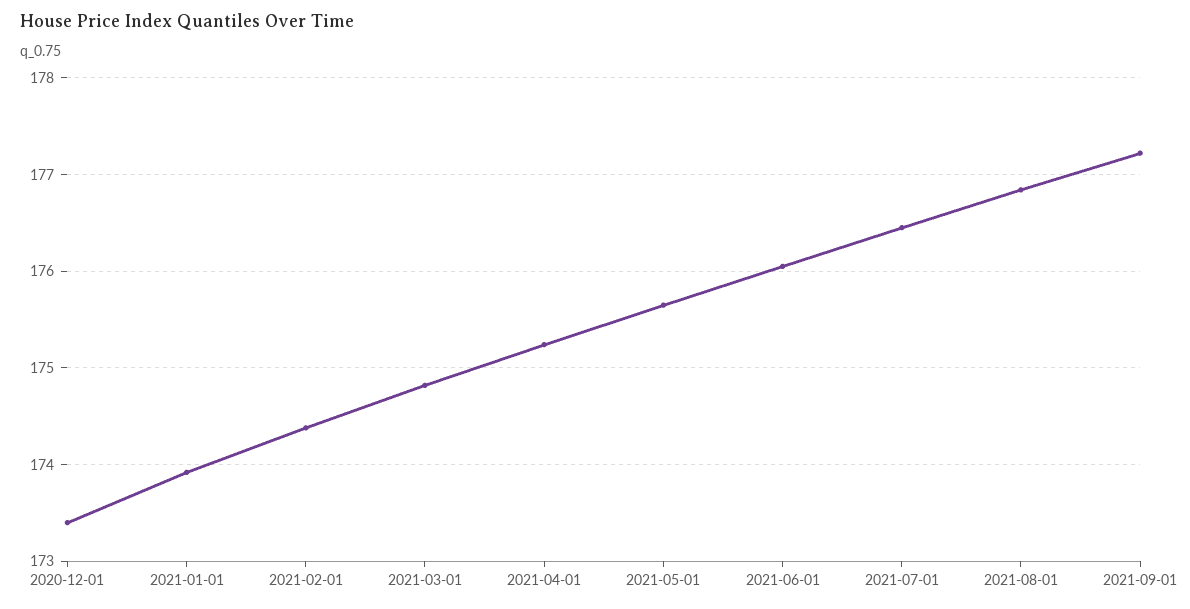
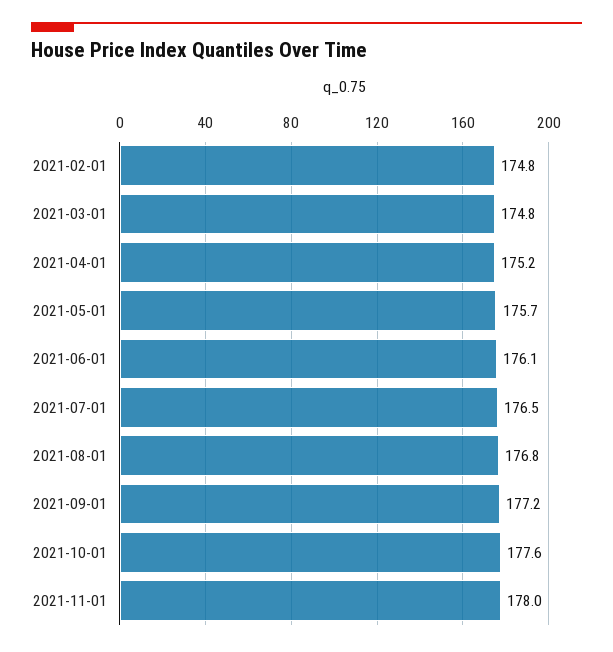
2020-12-01: 173.4 -> none
2021-01-01: 173.9 -> none
2021-02-01: 174.4 -> 174.8
2021-10-01: none -> 177.6
2021-11-01: none -> 178

